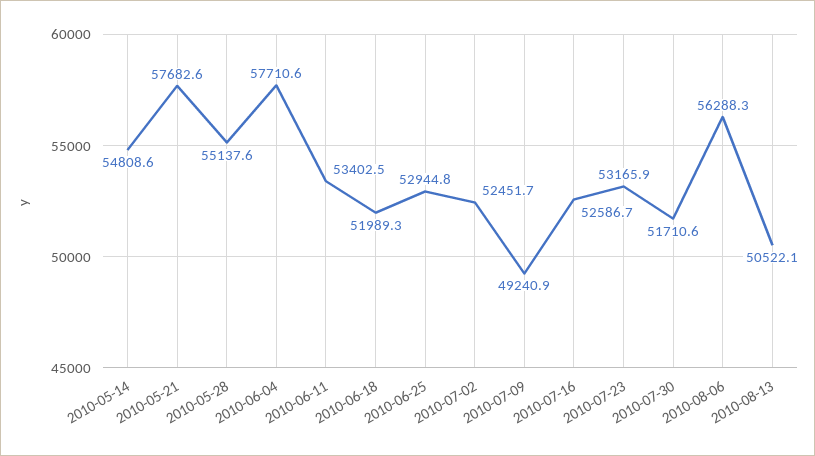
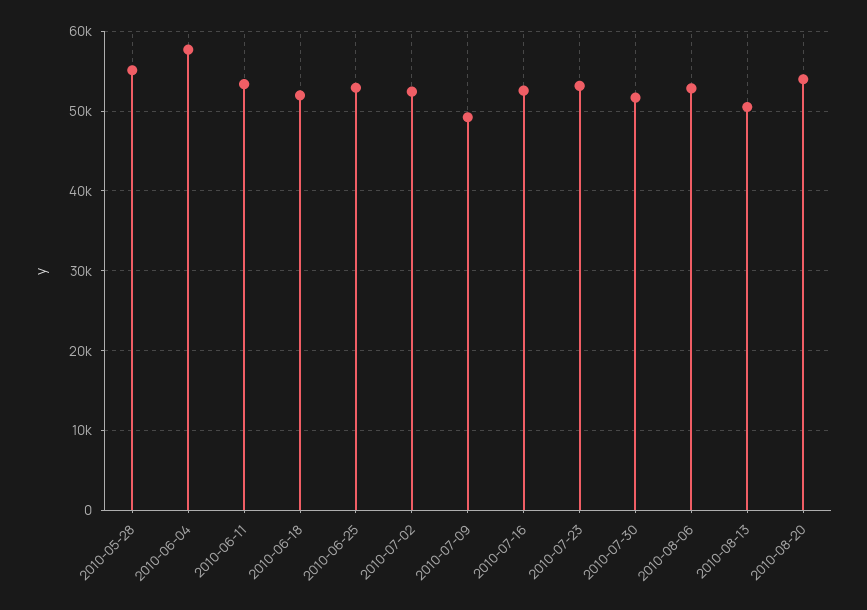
2010-05-14: 54808.6 -> none
2010-05-21: 57682.6 -> none
2010-08-06: 56288.3 -> 53000
2010-08-20: none -> 54000

